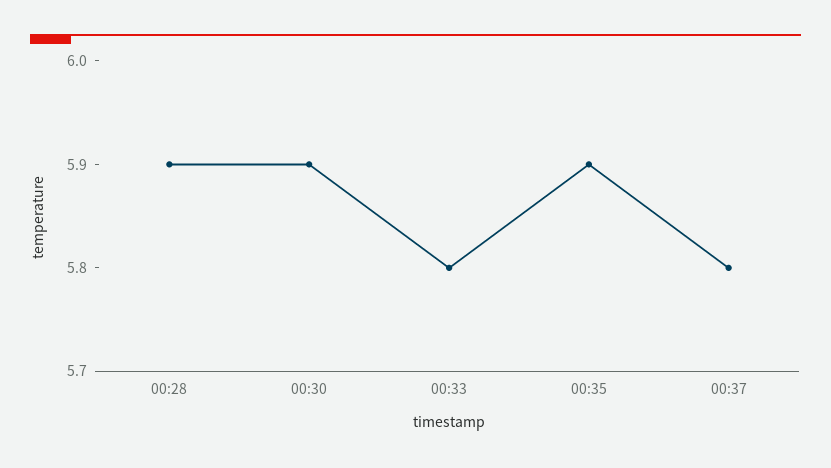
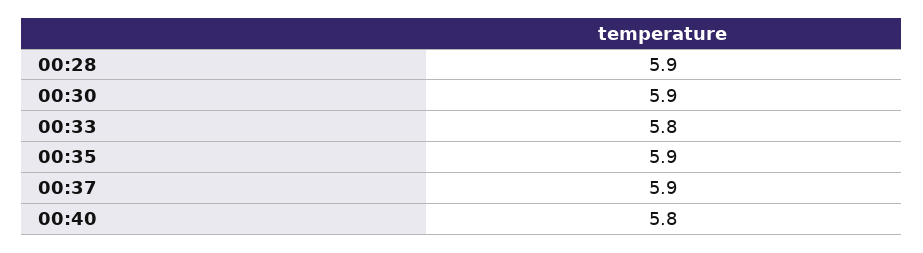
00:37: 5.8 -> 5.9
00:40: none -> 5.8

